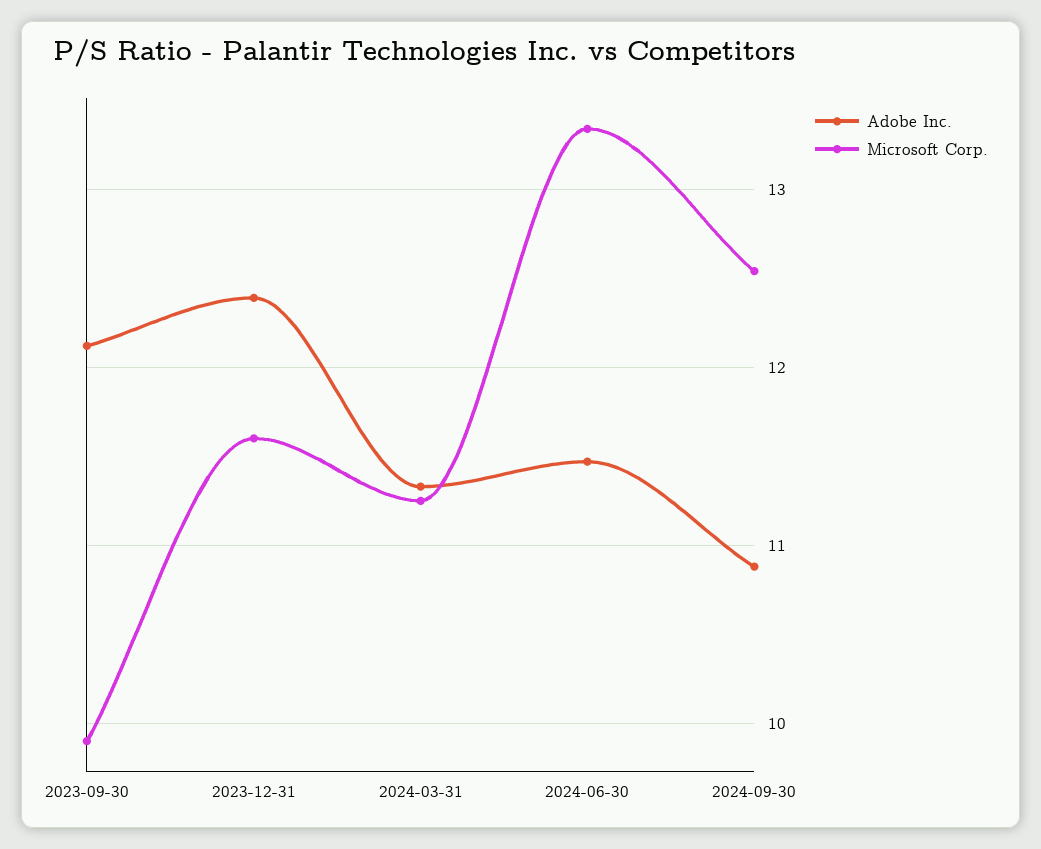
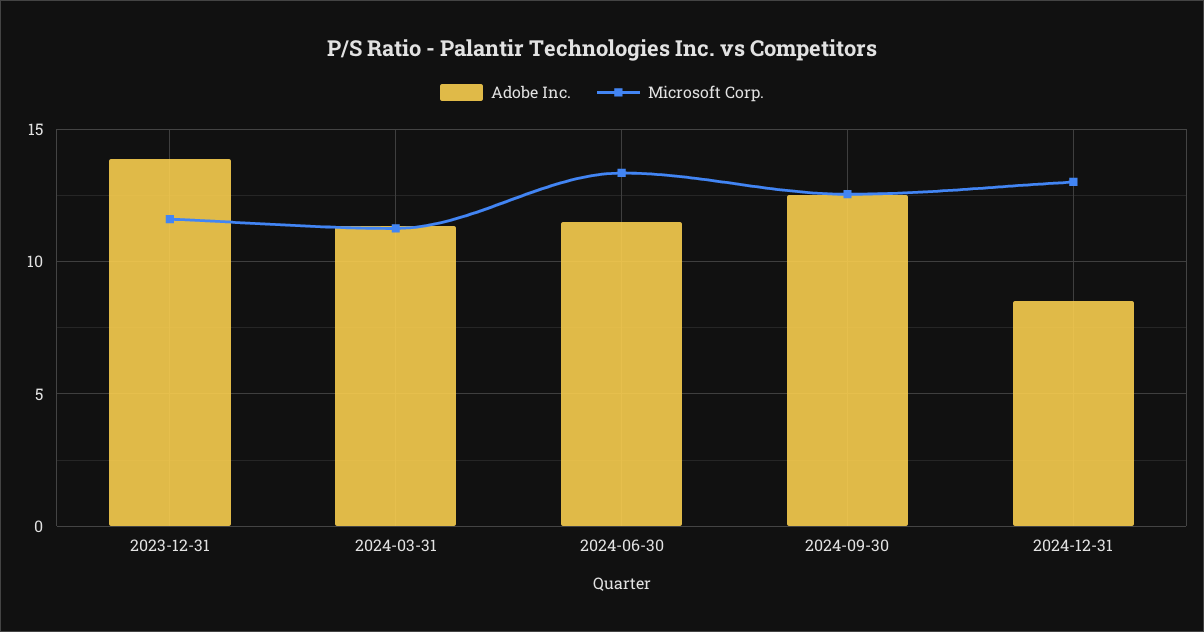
Adobe Inc., 2023-09-30: 12.1 -> none
Microsoft Corp., 2023-09-30: 9.9 -> none
Adobe Inc., 2023-12-31: 12.4 -> 14
Adobe Inc., 2024-09-30: 10.9 -> 12.5
Adobe Inc., 2024-12-31: none -> 8.5
Microsoft Corp., 2024-12-31: none -> 13

